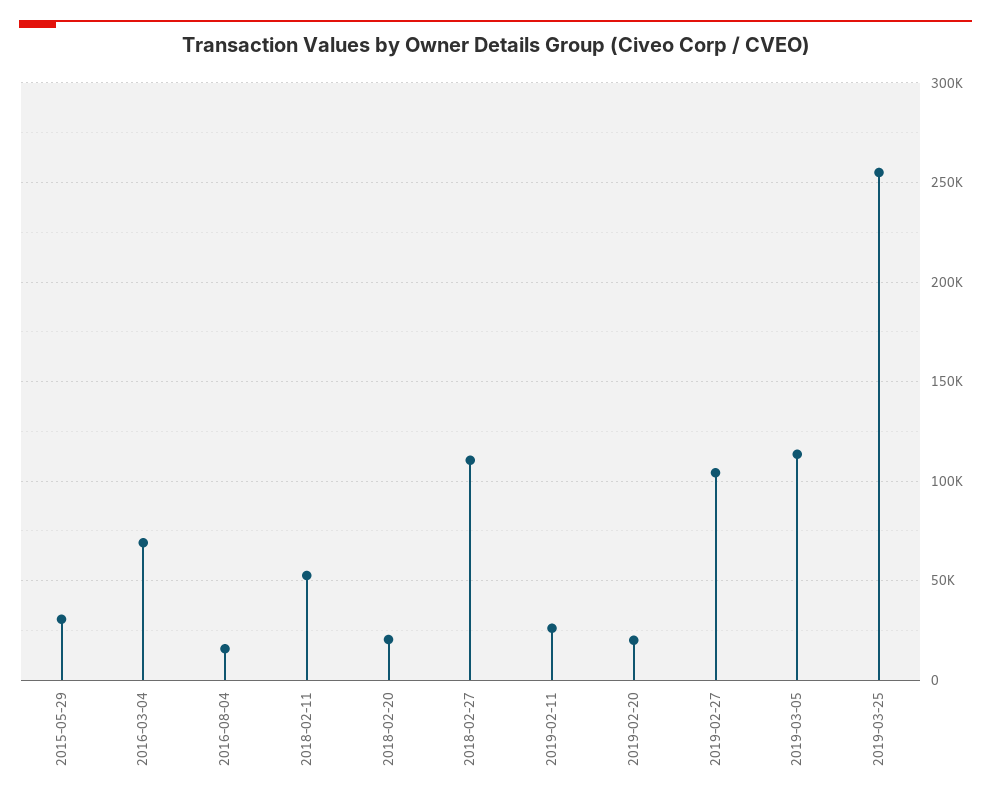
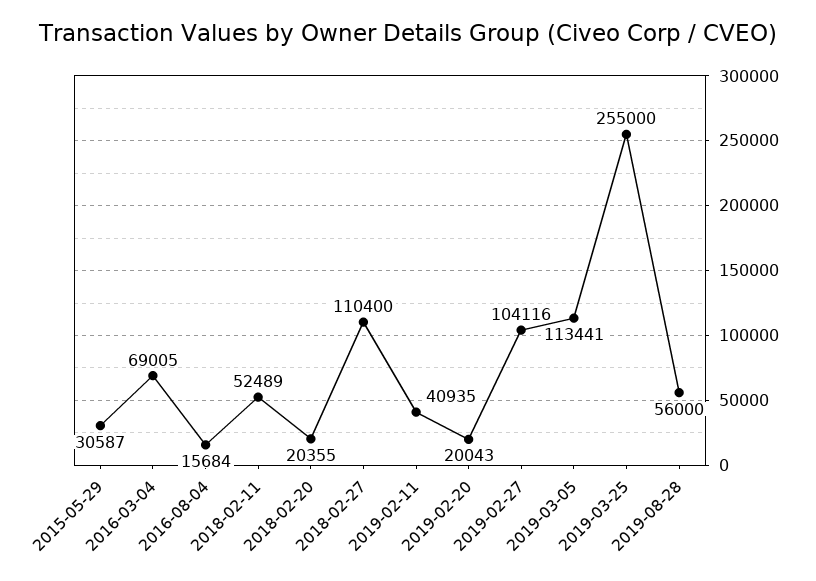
2019-02-11: 25000 -> 40935
2019-08-28: none -> 56000

